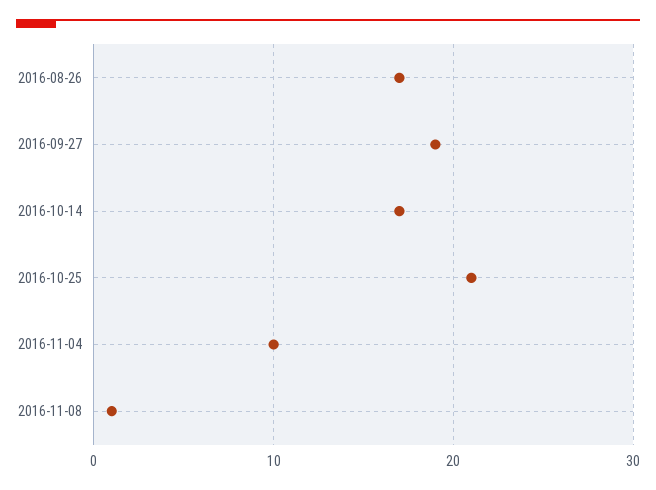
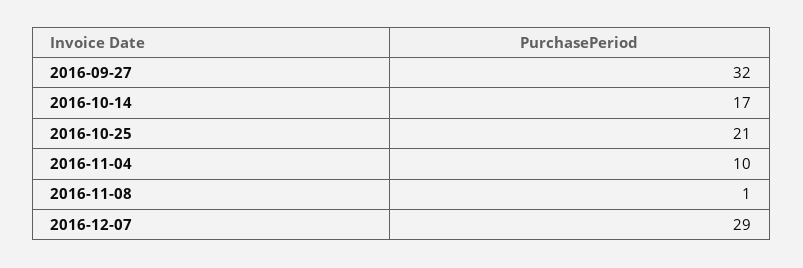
2016-08-26: 17 -> none
2016-09-27: 19 -> 32
2016-12-07: none -> 29

